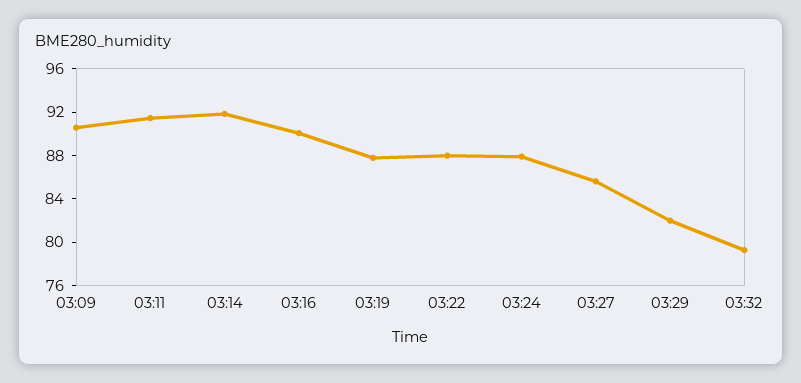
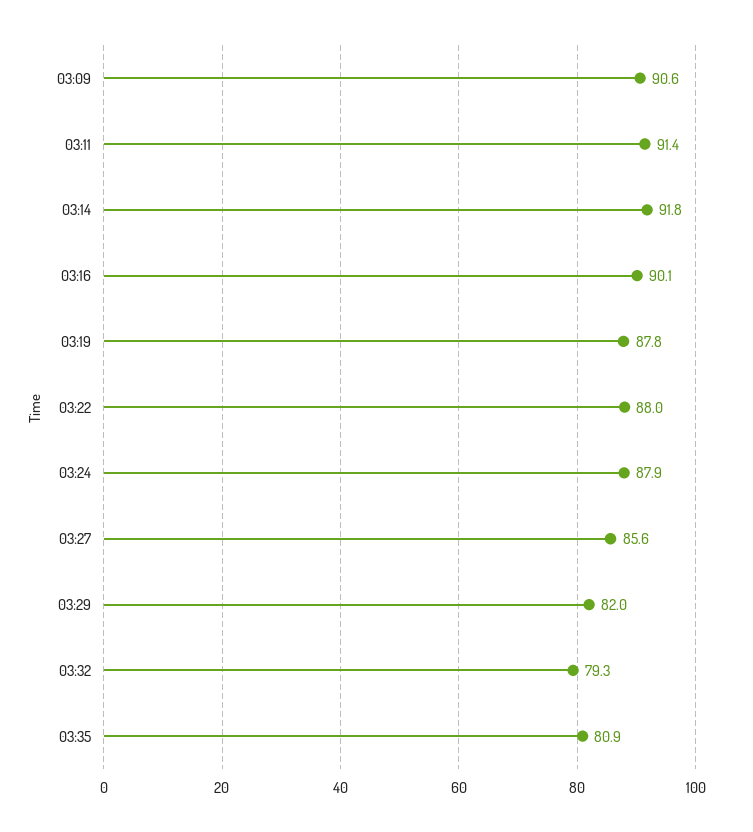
03:35: none -> 80.9

